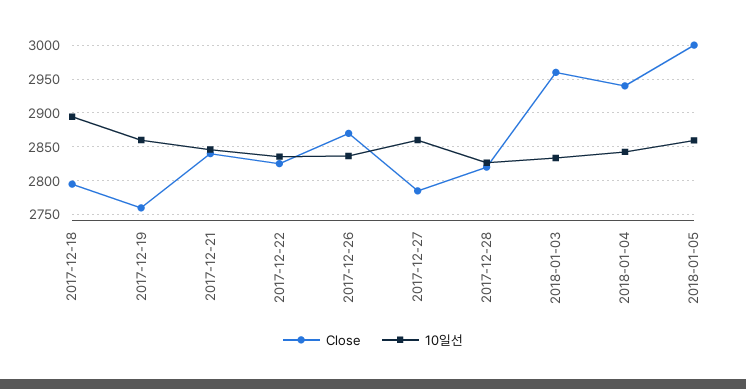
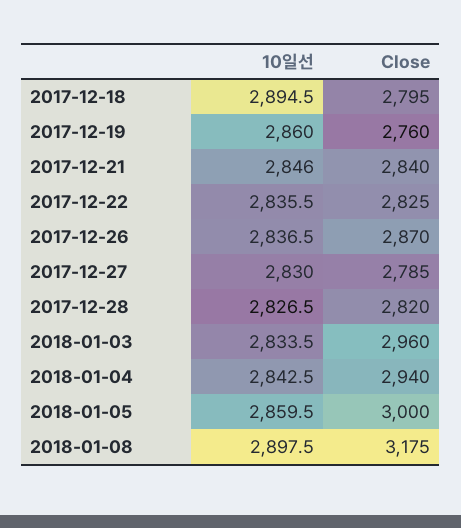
10일선, 2017-12-27: 2860 -> 2830
10일선, 2018-01-08: none -> 2897.5
Close, 2018-01-08: none -> 3175

